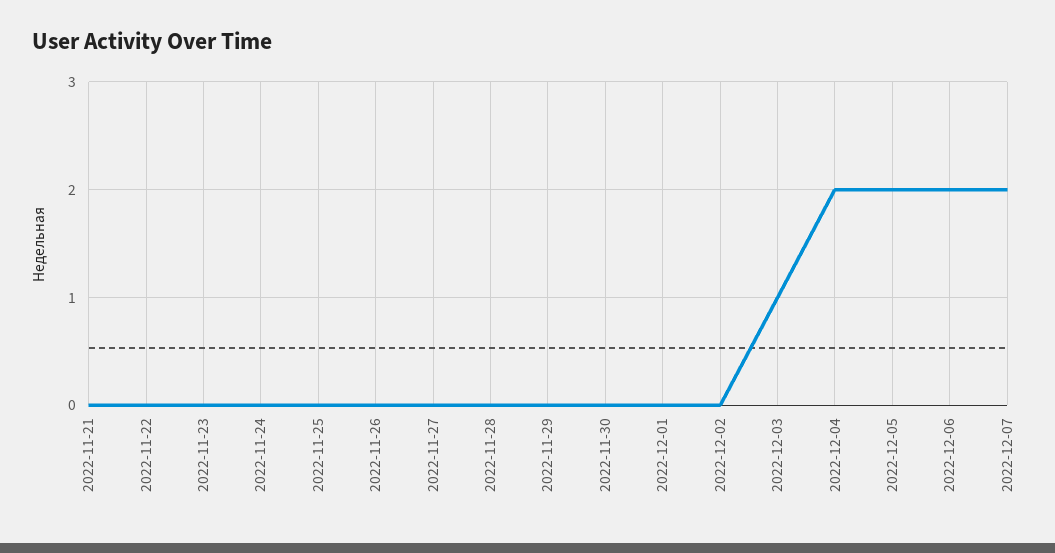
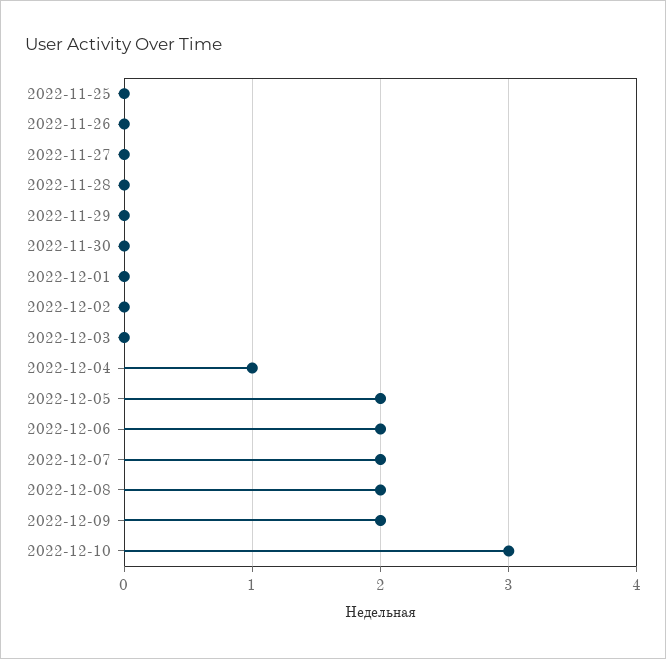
2022-11-21: 0 -> none
2022-11-22: 0 -> none
2022-11-23: 0 -> none
2022-11-24: 0 -> none
2022-12-03: 1 -> 0
2022-12-04: 2 -> 1
2022-12-08: none -> 2
2022-12-09: none -> 2
2022-12-10: none -> 3

